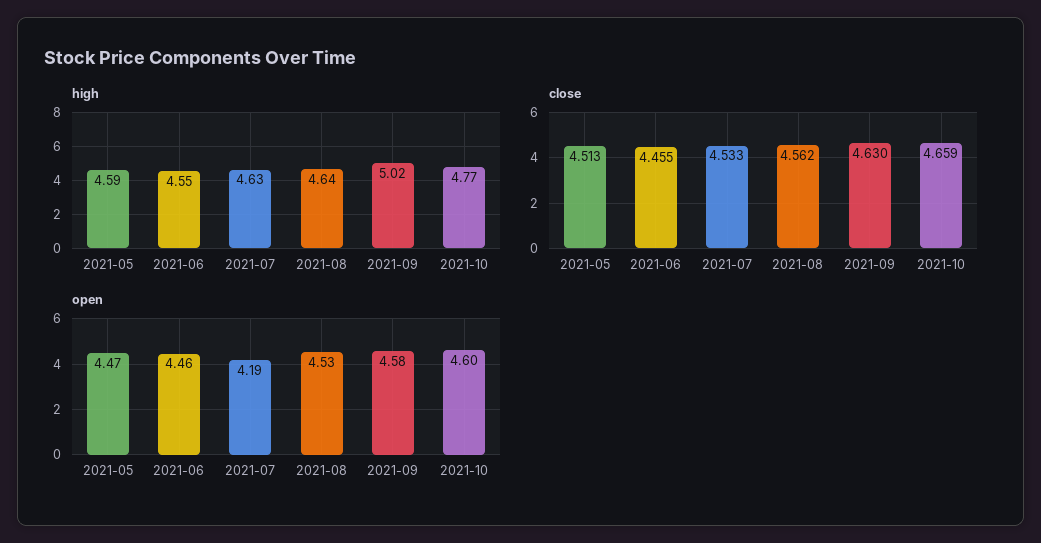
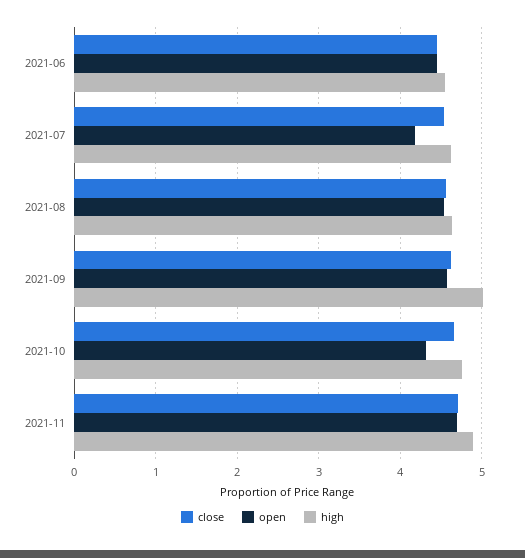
high, 2021-05: 4.59 -> none
close, 2021-05: 4.513 -> none
open, 2021-05: 4.47 -> none
open, 2021-10: 4.6 -> 4.3
close, 2021-11: none -> 4.7
open, 2021-11: none -> 4.7
high, 2021-11: none -> 4.9

